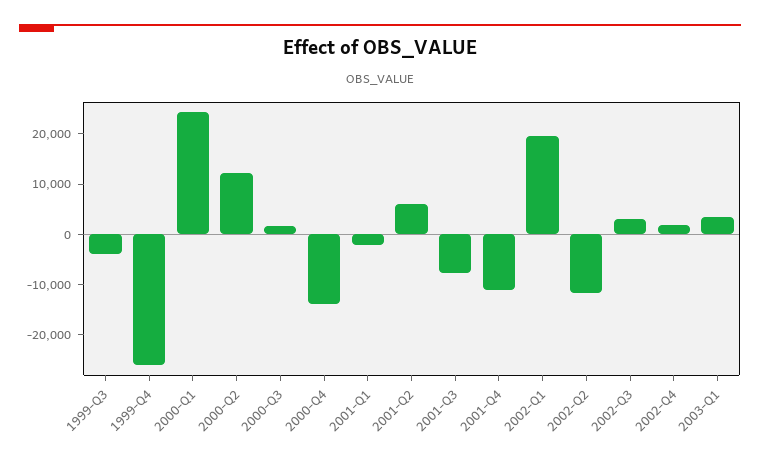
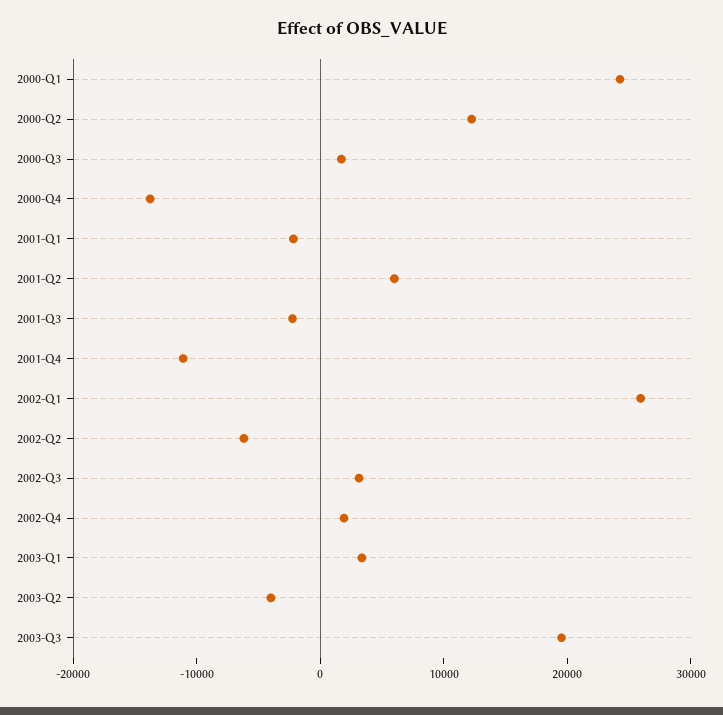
1999-Q3: -4000 -> none
1999-Q4: -26000 -> none
2001-Q3: -8000 -> -2000
2002-Q1: 20000 -> 26000
2002-Q2: -12000 -> -6000
2003-Q2: none -> -4000
2003-Q3: none -> 20000

